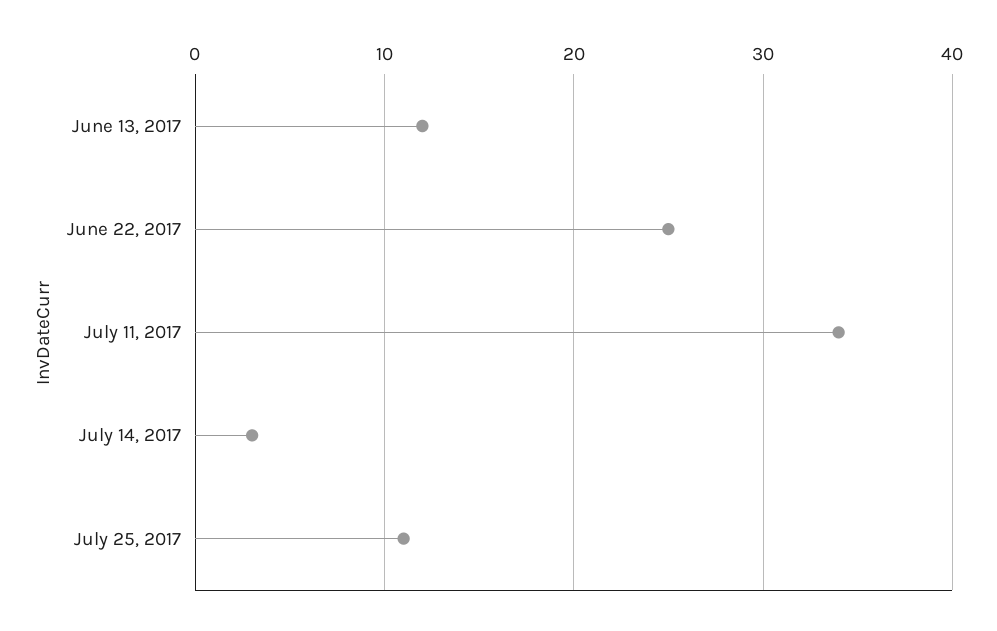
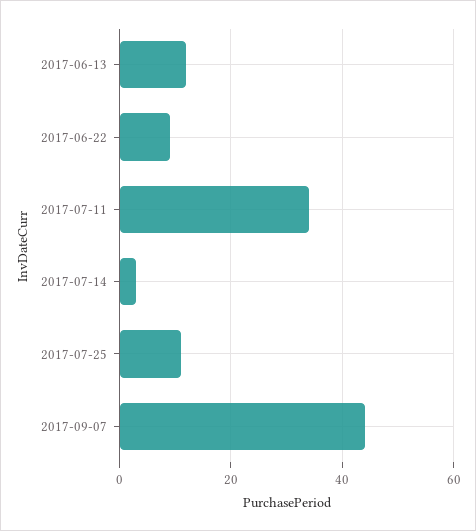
June 22, 2017: 25 -> 10
2017-09-07: none -> 45

